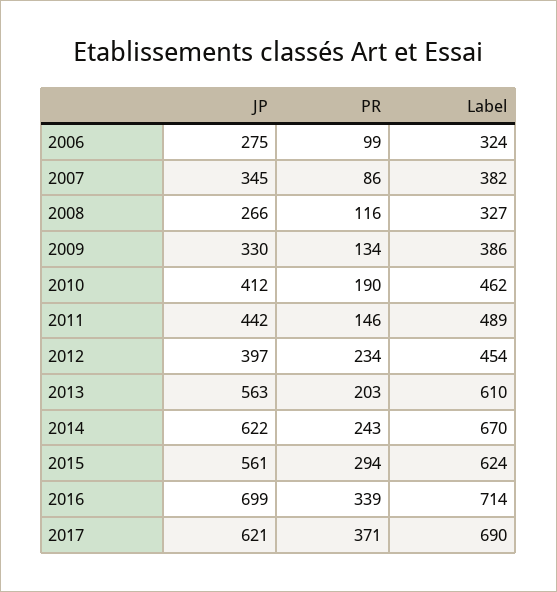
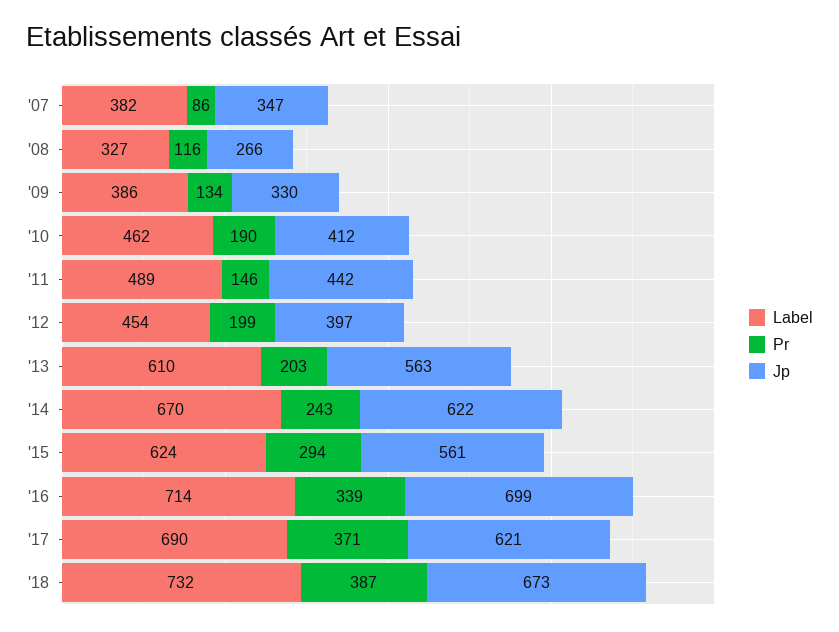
JP, 2006: 275 -> none
PR, 2006: 99 -> none
Label, 2006: 324 -> none
JP, 2007: 345 -> 347
PR, 2012: 234 -> 199
Label, '18: none -> 732
PR, '18: none -> 387
JP, '18: none -> 673

